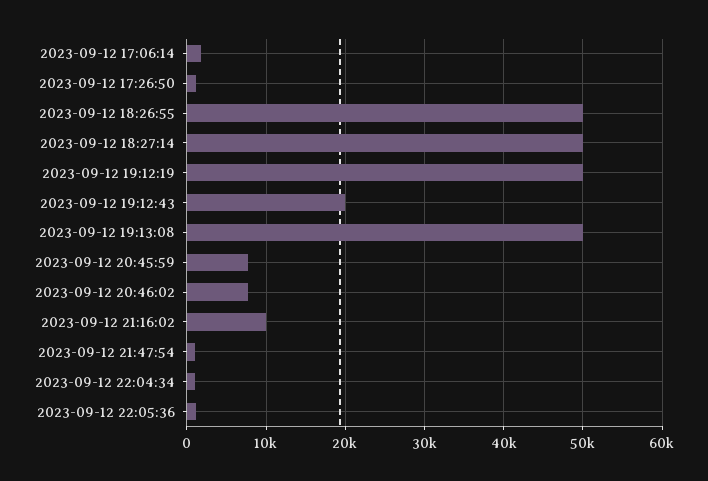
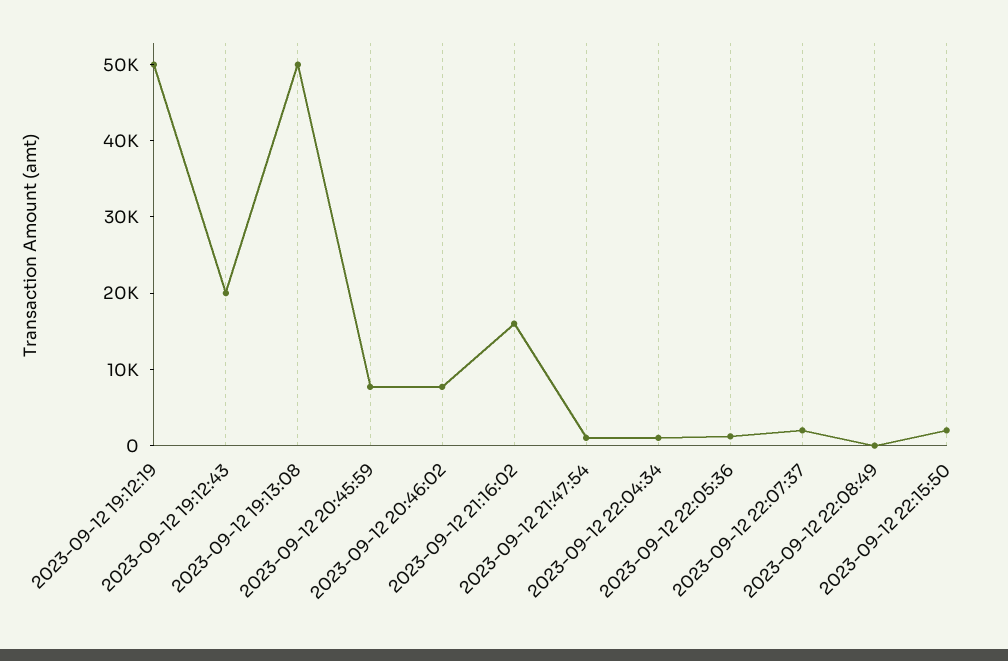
2023-09-12 17:06:14: 2000 -> none
2023-09-12 17:26:50: 1000 -> none
2023-09-12 18:26:55: 50000 -> none
2023-09-12 18:27:14: 50000 -> none
2023-09-12 21:16:02: 10000 -> 16000
2023-09-12 22:07:37: none -> 2000
2023-09-12 22:08:49: none -> 0
2023-09-12 22:15:50: none -> 2000

